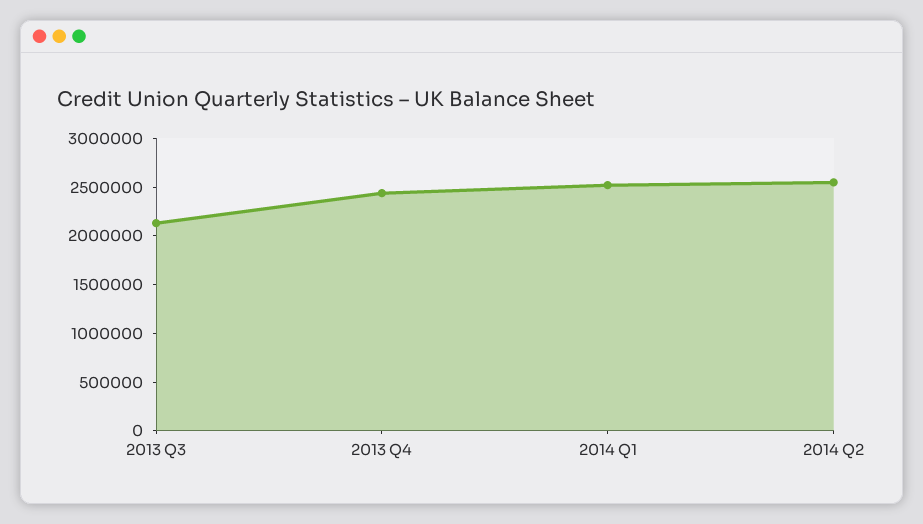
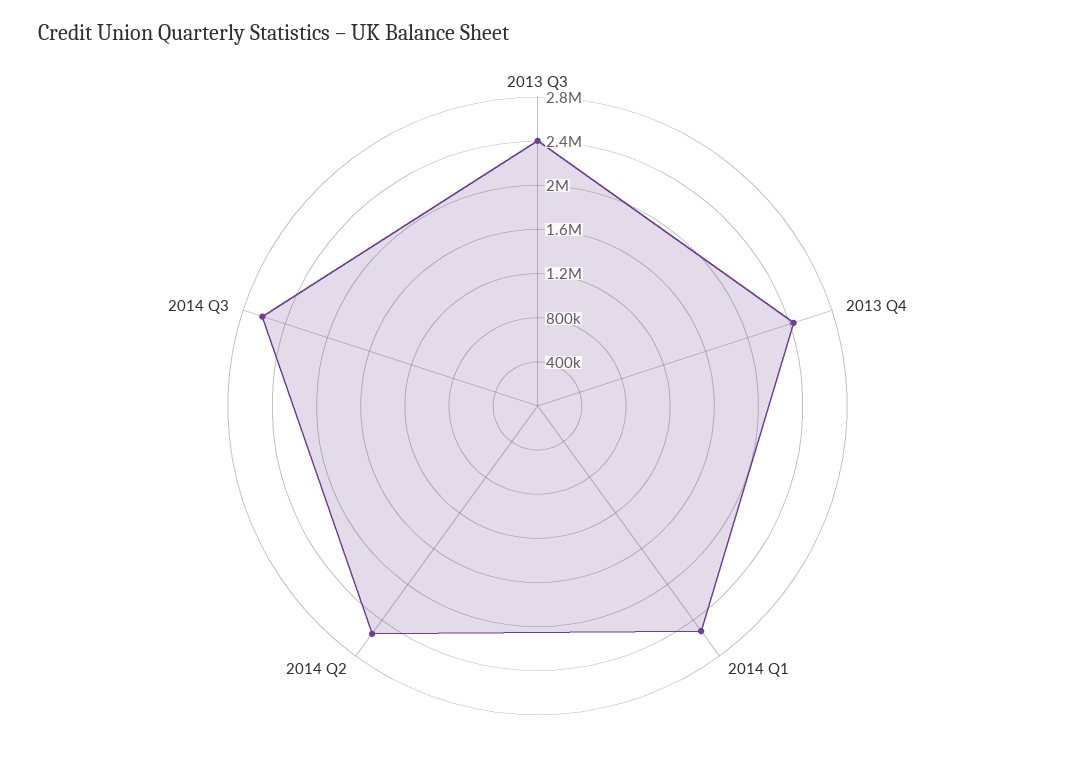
2013 Q3: 2100000 -> 2400000
2014 Q3: none -> 2600000

